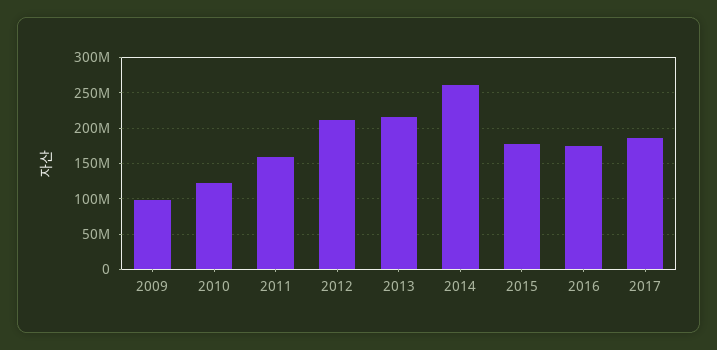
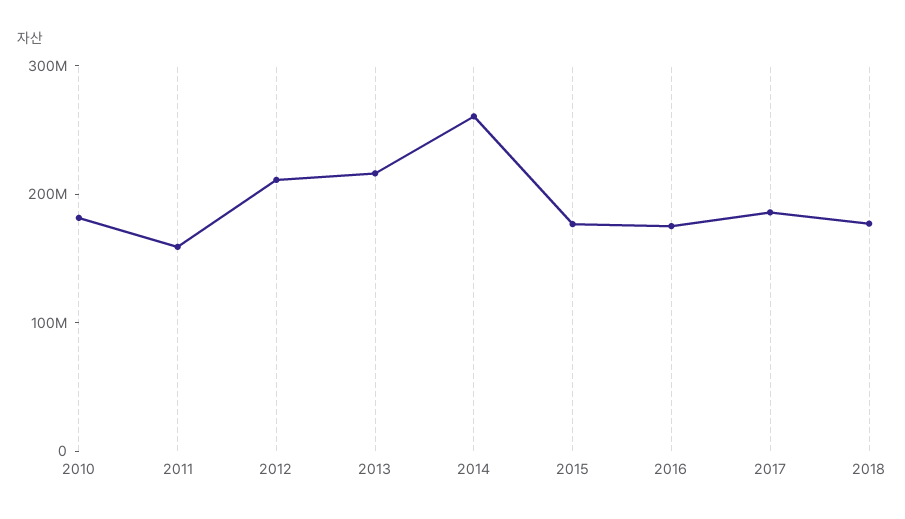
2009: 100000000 -> none
2010: 120000000 -> 180000000
2018: none -> 180000000

